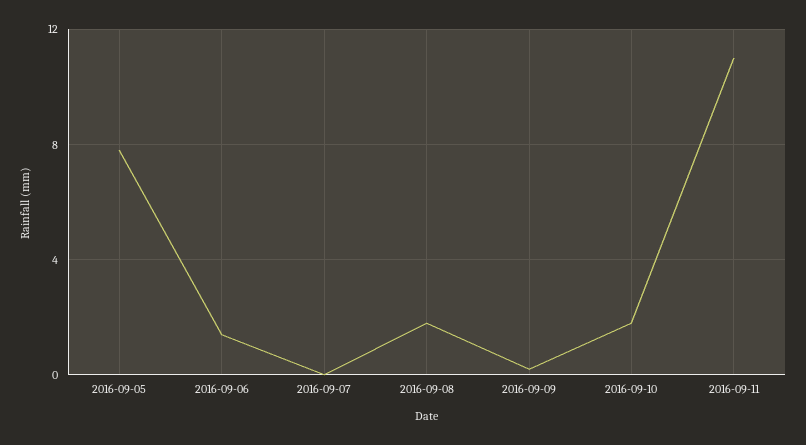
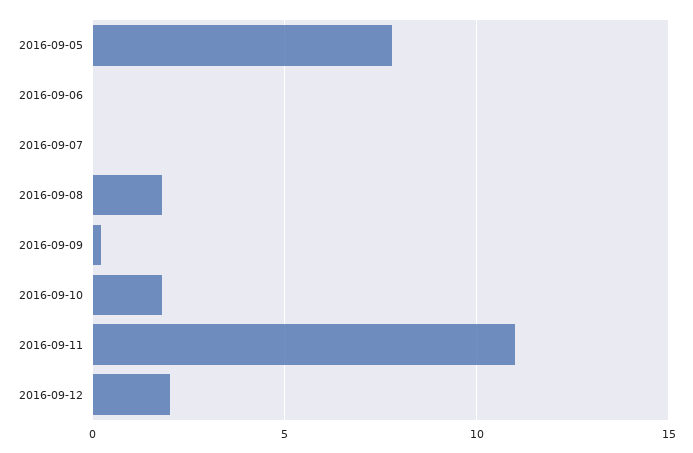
2016-09-06: 1.5 -> 0
2016-09-12: none -> 2

